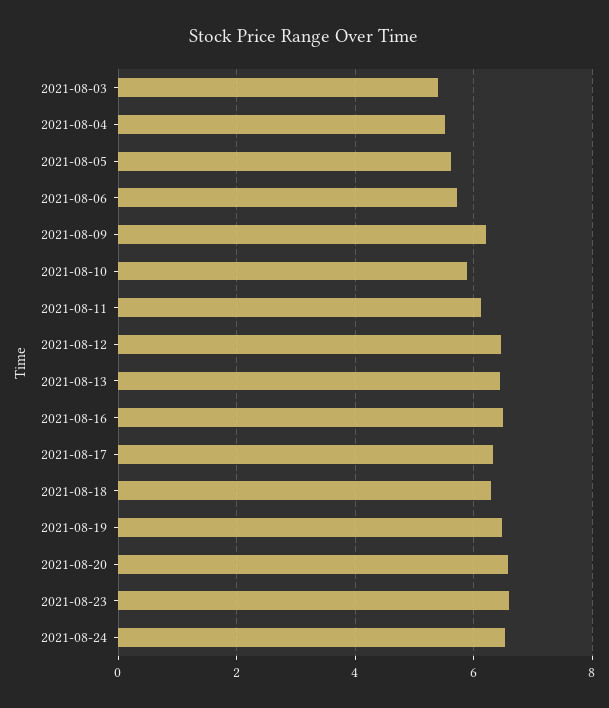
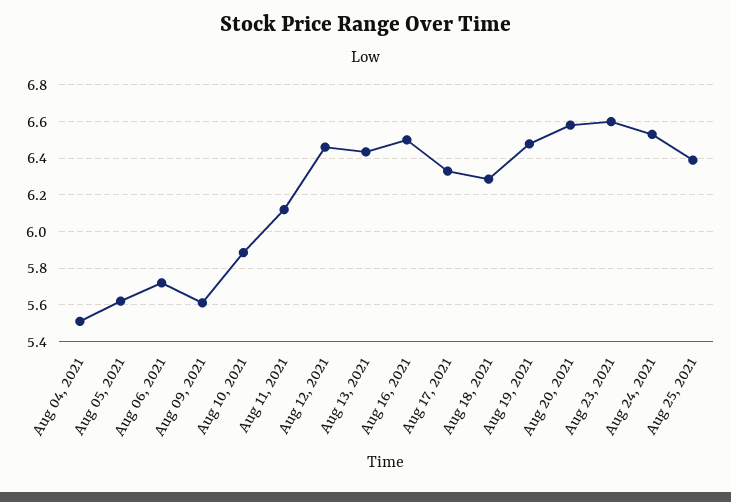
2021-08-03: 5.4 -> none
2021-08-09: 6.2 -> 5.6
Aug 25, 2021: none -> 6.4

